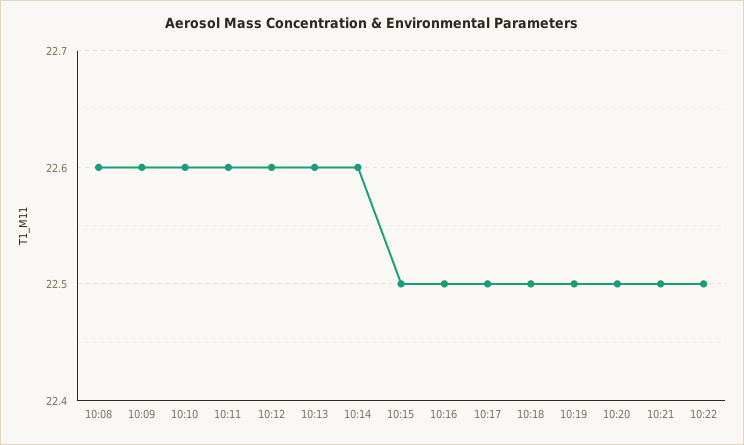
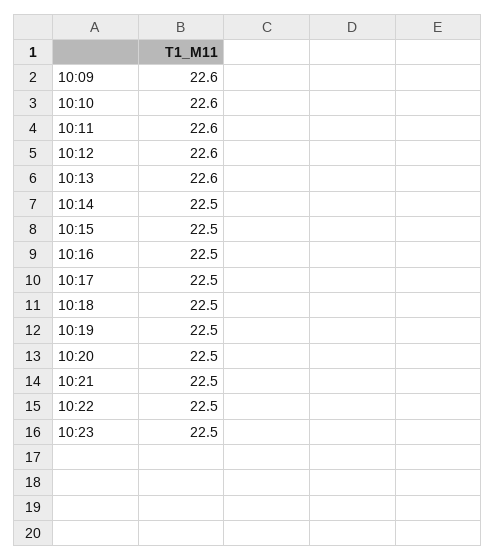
10:08: 22.6 -> none
10:14: 22.6 -> 22.5
10:23: none -> 22.5

